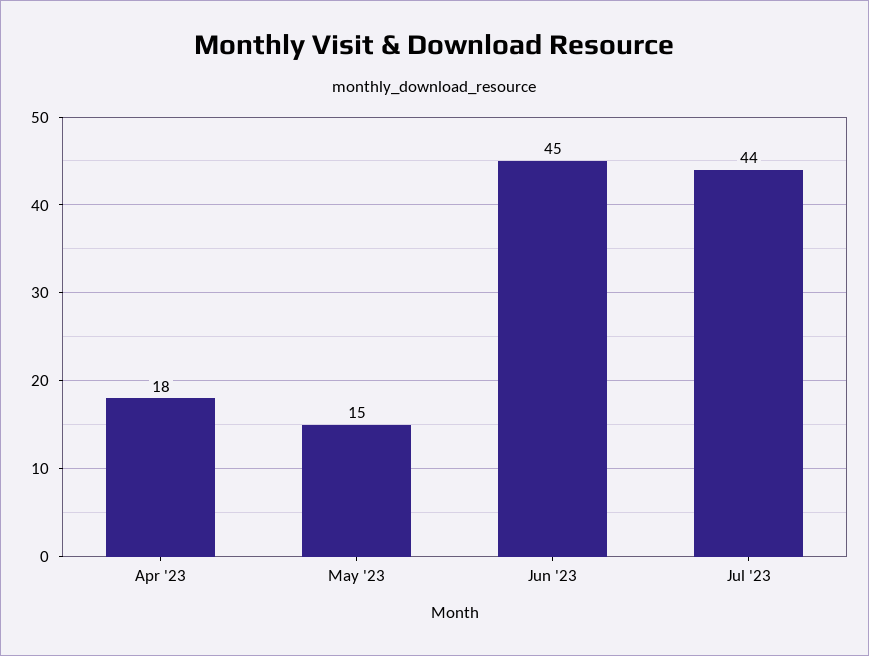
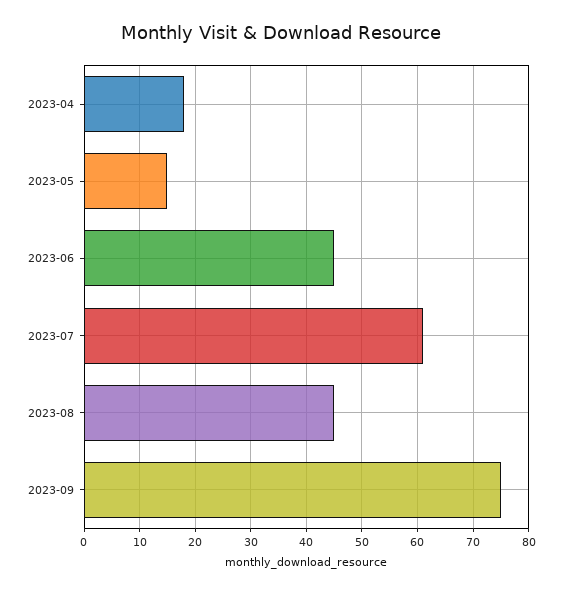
Jul '23: 44 -> 60
2023-08: none -> 45
2023-09: none -> 75

